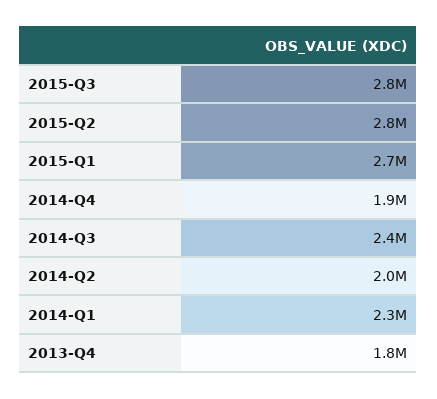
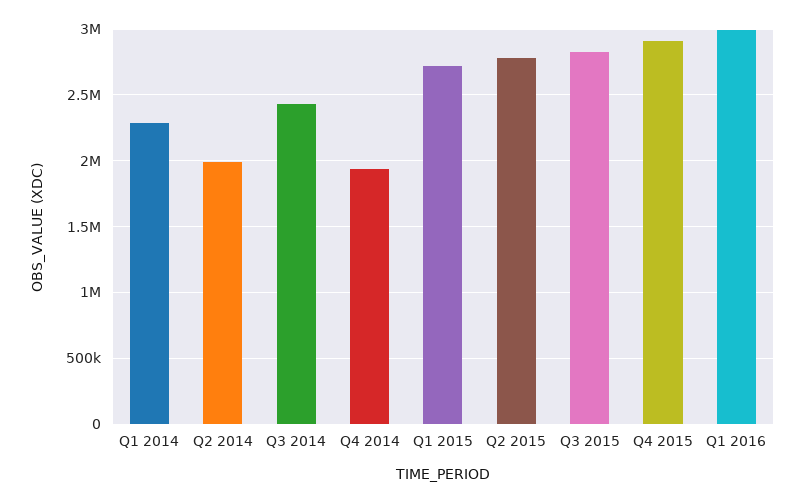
2013-Q4: 1800000 -> none
Q4 2015: none -> 2900000
Q1 2016: none -> 3000000

